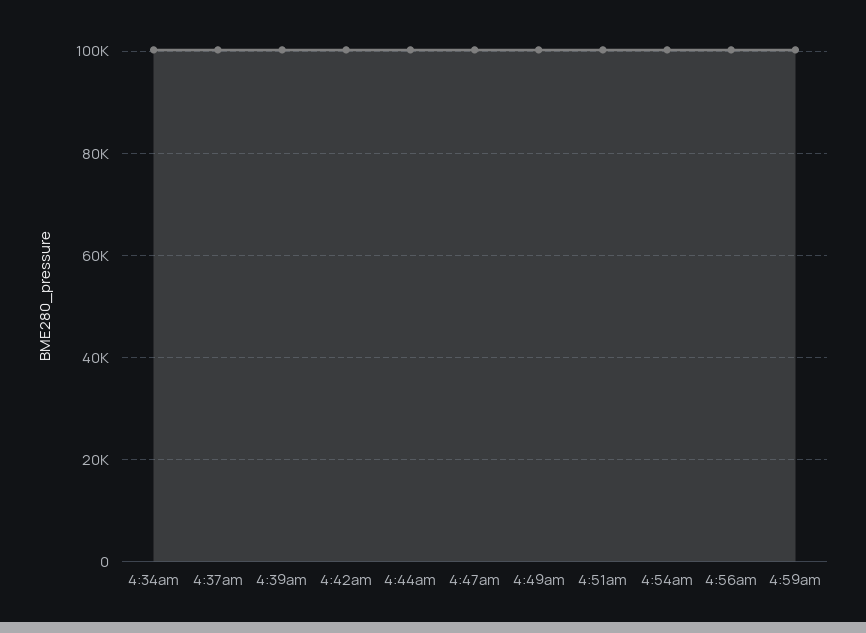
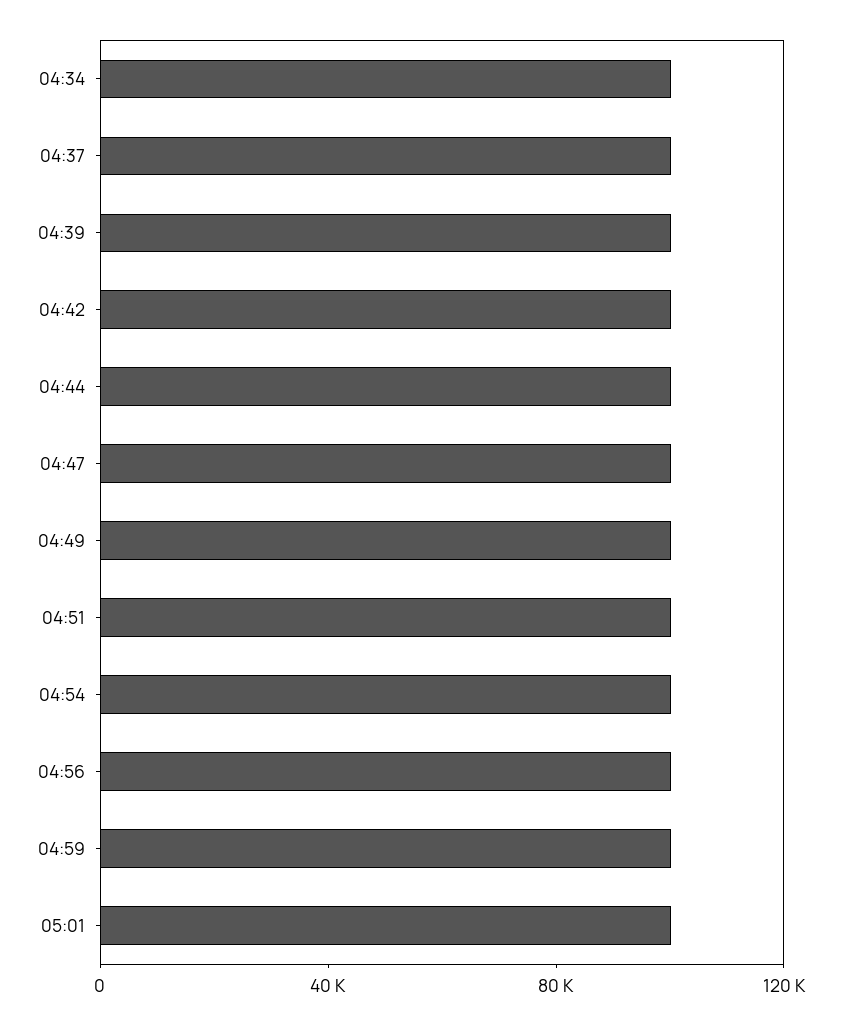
05:01: none -> 100000

